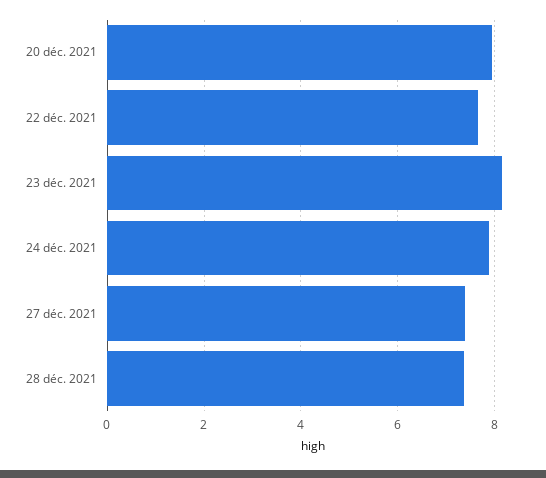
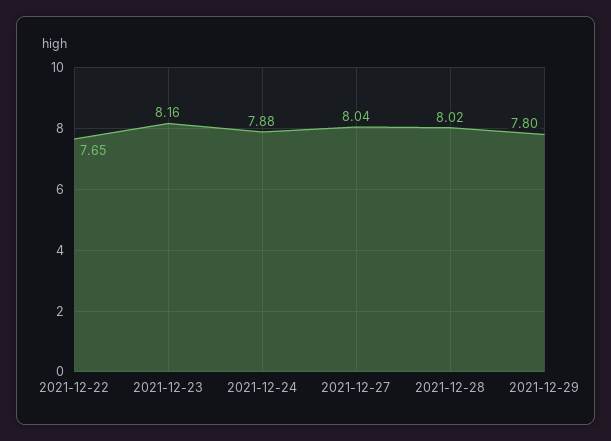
20 déc. 2021: 8 -> none
27 déc. 2021: 7.4 -> 8.04
28 déc. 2021: 7.4 -> 8.02
2021-12-29: none -> 7.8

